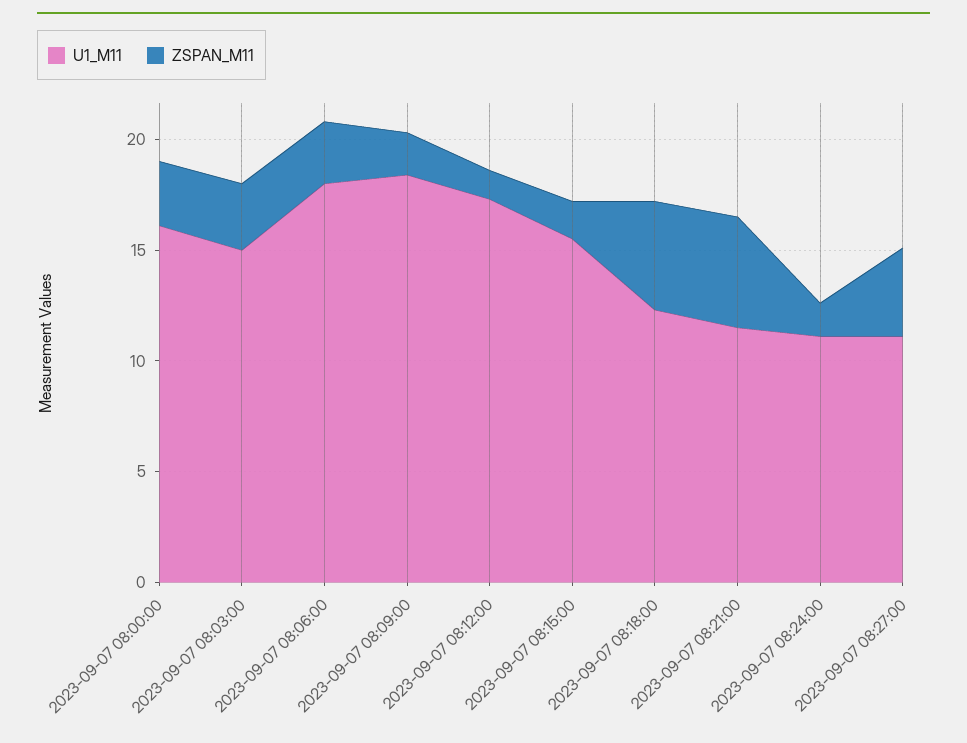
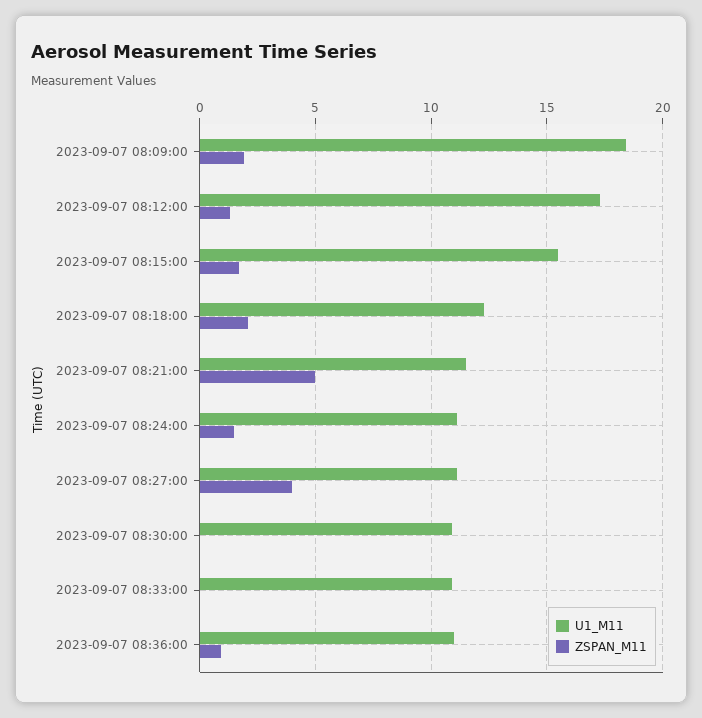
U1_M11, 2023-09-07 08:00:00: 16 -> none
ZSPAN_M11, 2023-09-07 08:00:00: 3 -> none
U1_M11, 2023-09-07 08:03:00: 15 -> none
ZSPAN_M11, 2023-09-07 08:03:00: 3 -> none
U1_M11, 2023-09-07 08:06:00: 18 -> none
ZSPAN_M11, 2023-09-07 08:06:00: 3 -> none
ZSPAN_M11, 2023-09-07 08:18:00: 5 -> 2
U1_M11, 2023-09-07 08:30:00: none -> 11
ZSPAN_M11, 2023-09-07 08:30:00: none -> 0
U1_M11, 2023-09-07 08:33:00: none -> 11
ZSPAN_M11, 2023-09-07 08:33:00: none -> 0
U1_M11, 2023-09-07 08:36:00: none -> 11
ZSPAN_M11, 2023-09-07 08:36:00: none -> 1

